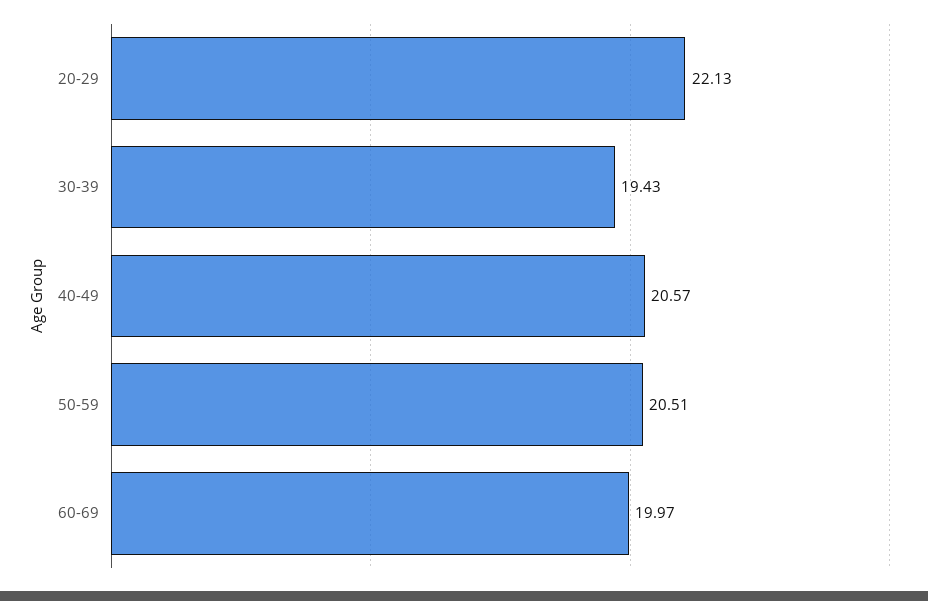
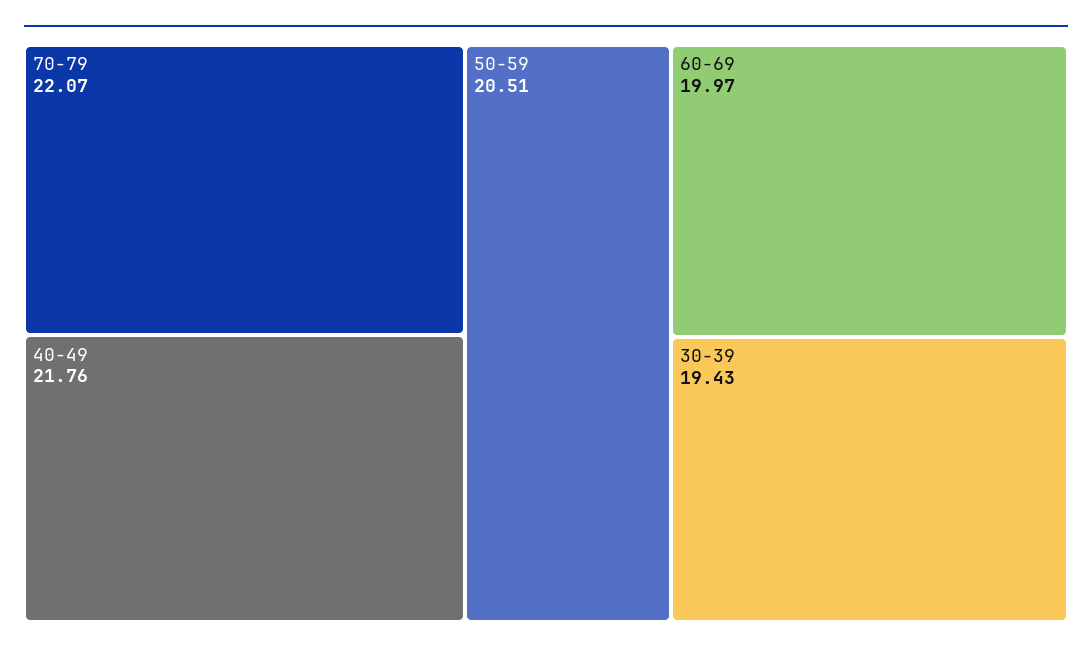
20-29: 22.13 -> none
40-49: 20.57 -> 21.76
70-79: none -> 22.07

